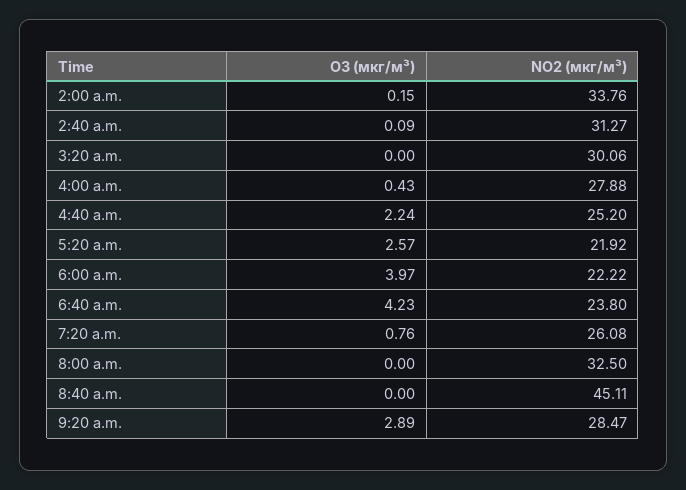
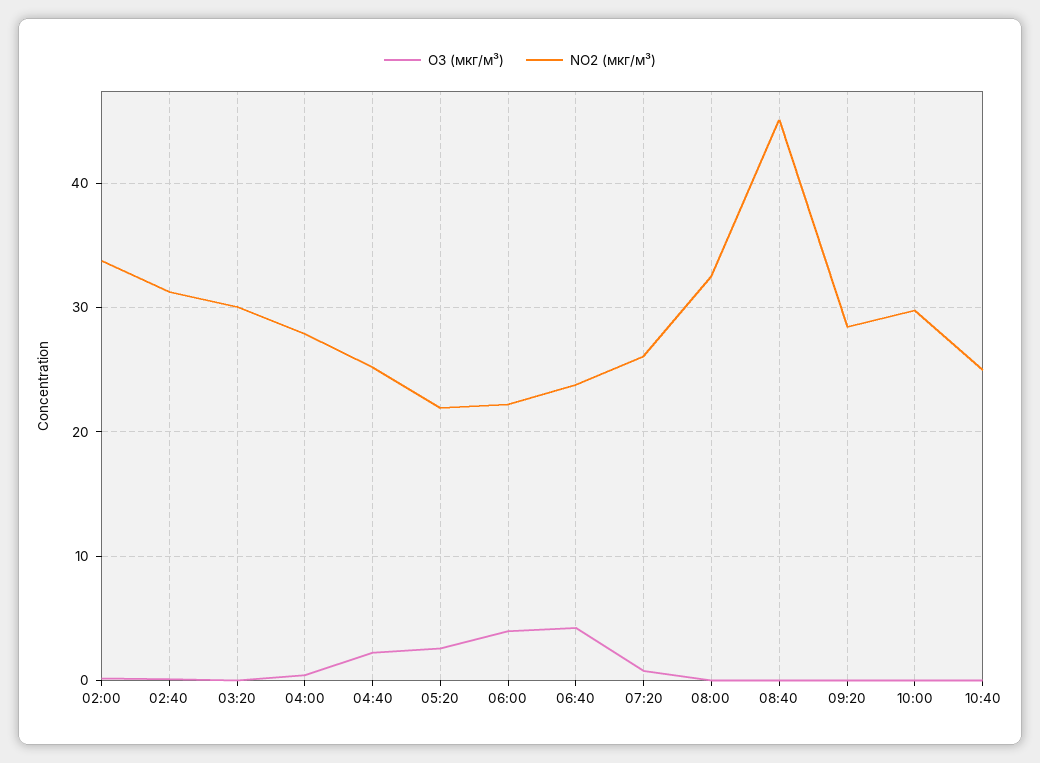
O3 (мкг/м³), 9:20 a.m.: 2.89 -> 0
O3 (мкг/м³), 10:00: none -> 0
NO2 (мкг/м³), 10:00: none -> 30
O3 (мкг/м³), 10:40: none -> 0
NO2 (мкг/м³), 10:40: none -> 25

